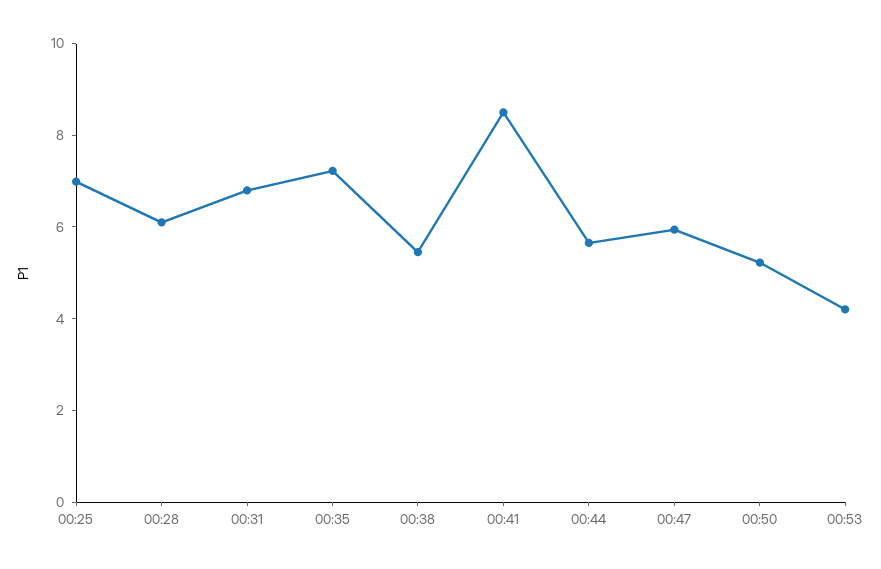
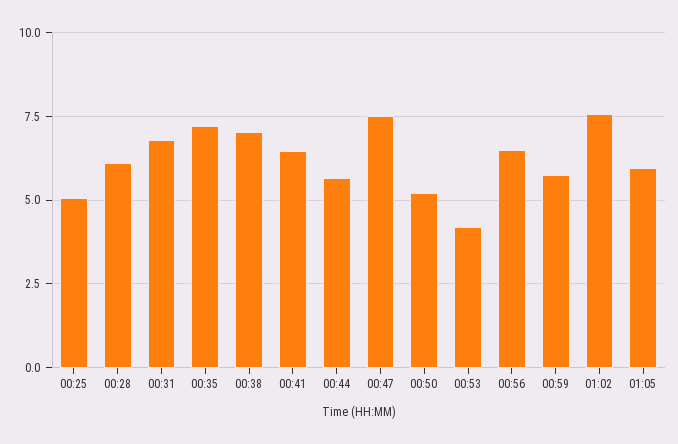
00:25: 7 -> 5
00:38: 5.5 -> 7
00:41: 8.5 -> 6.5
00:47: 6 -> 7.5
00:56: none -> 6.5
00:59: none -> 5.75
01:02: none -> 7.5
01:05: none -> 6

